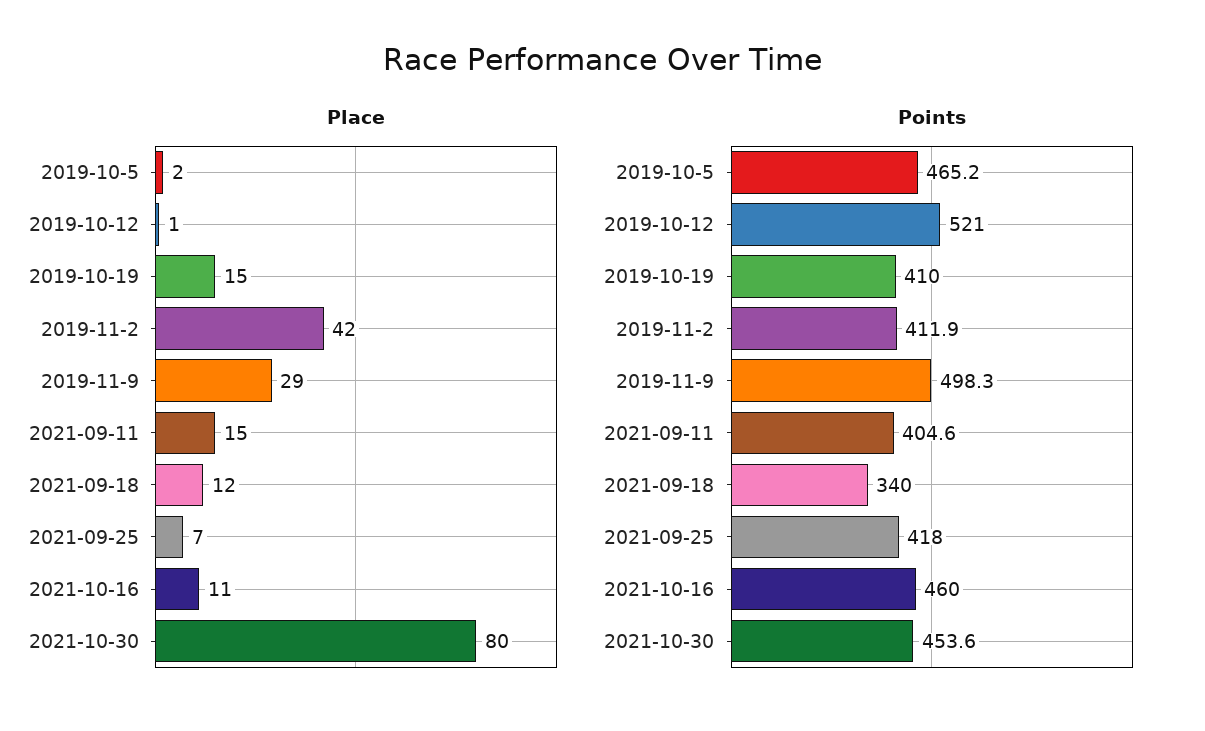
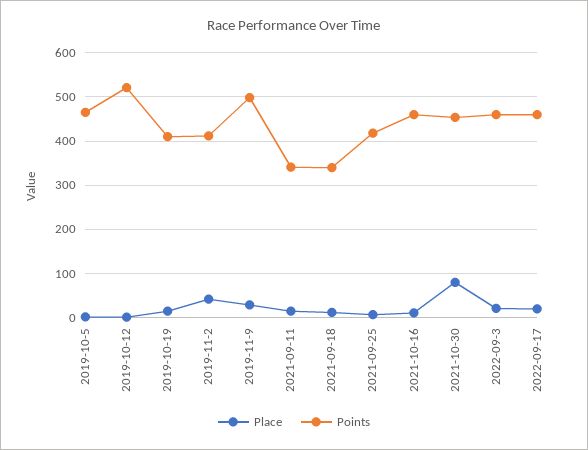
Points, 2021-09-11: 404.6 -> 340
Place, 2022-09-3: none -> 20
Points, 2022-09-3: none -> 460
Place, 2022-09-17: none -> 20
Points, 2022-09-17: none -> 460

